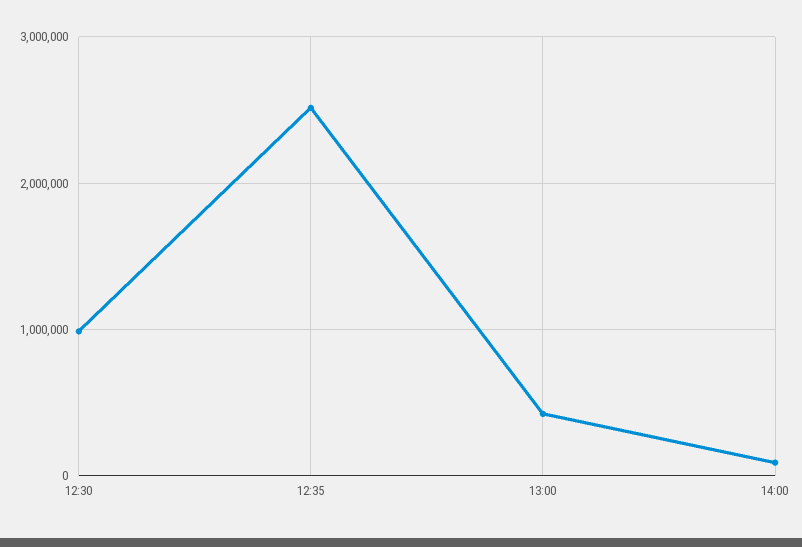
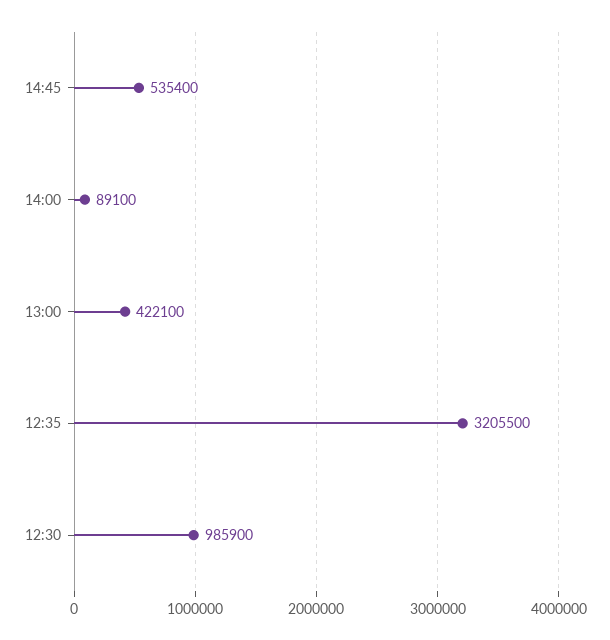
12:35: 2500000 -> 3205500
14:45: none -> 535400

